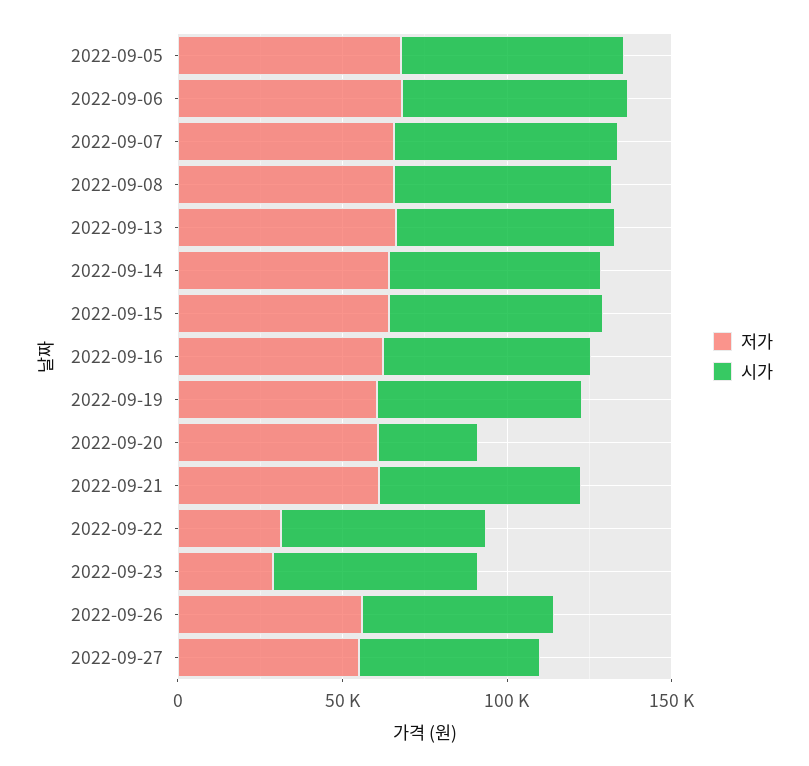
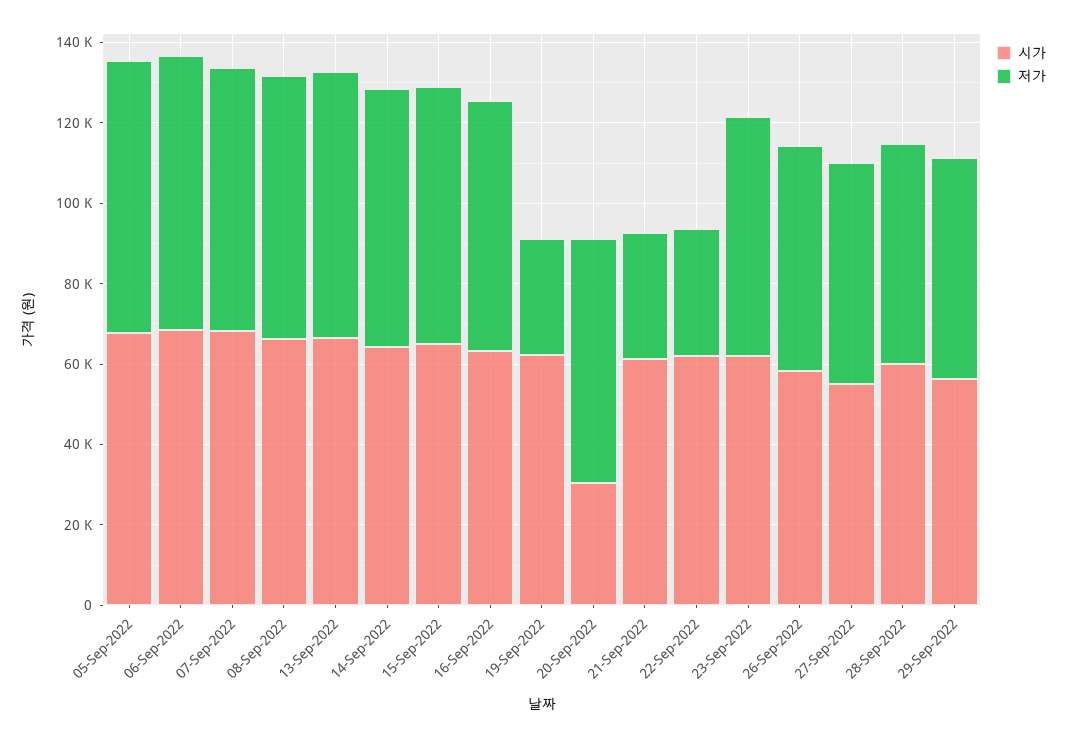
저가, 2022-09-19: 60000 -> 30000
저가, 2022-09-21: 60000 -> 30000
저가, 2022-09-23: 30000 -> 60000
시가, 28-Sep-2022: none -> 60000
저가, 28-Sep-2022: none -> 55000
시가, 29-Sep-2022: none -> 55000
저가, 29-Sep-2022: none -> 55000

